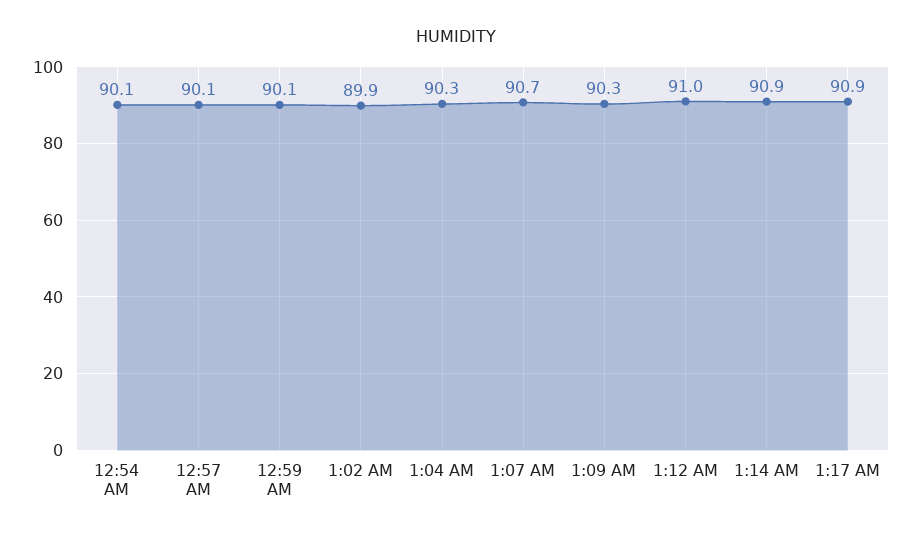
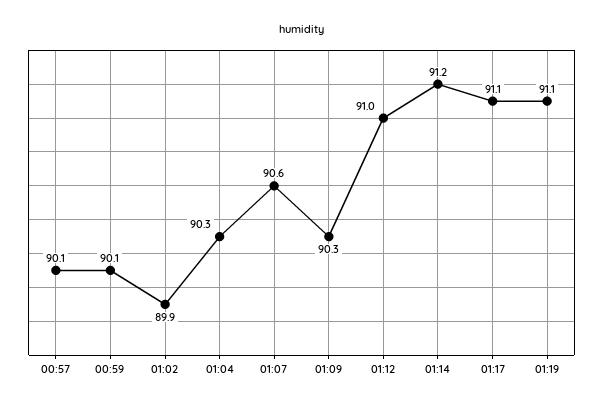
12:54 AM: 90.1 -> none
1:07 AM: 90.7 -> 90.6
1:14 AM: 90.9 -> 91.2
1:17 AM: 90.9 -> 91.1
01:19: none -> 91.1

